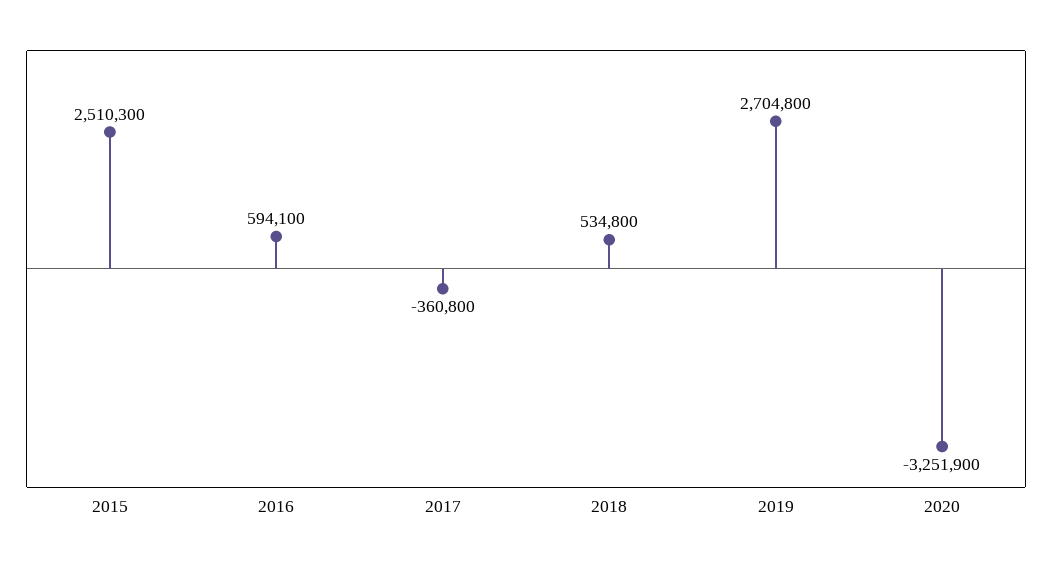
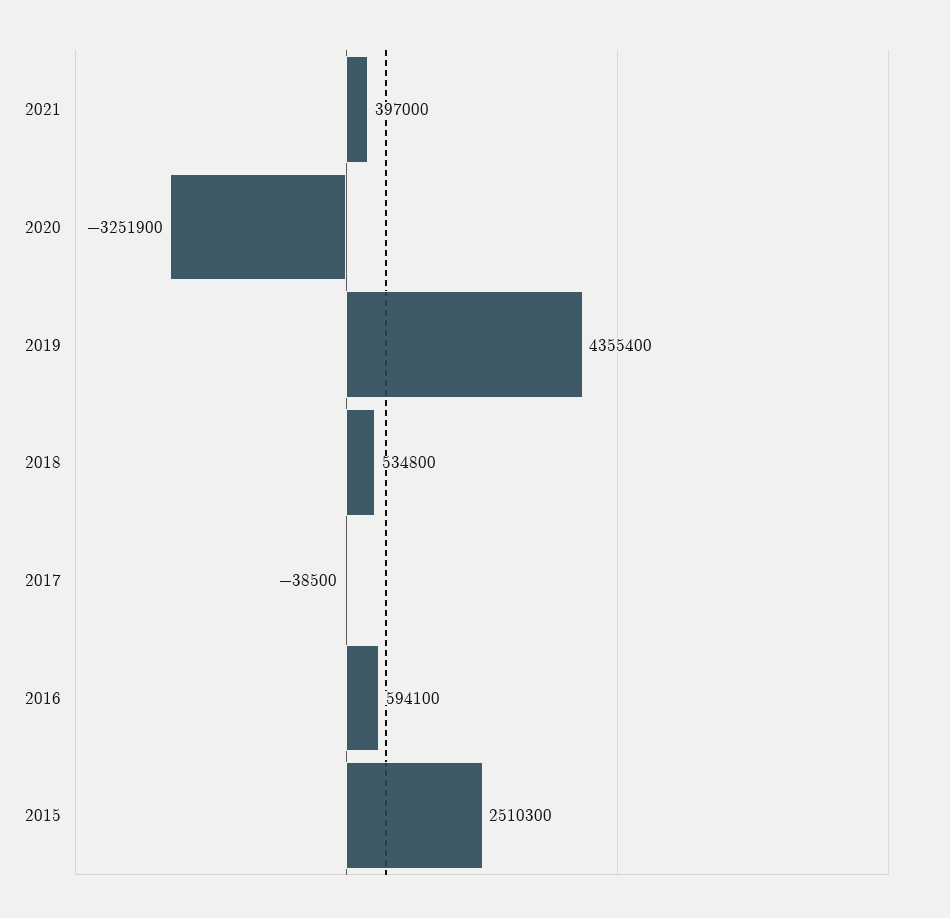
2017: -360800 -> -38500
2019: 2704800 -> 4355400
2021: none -> 397000

